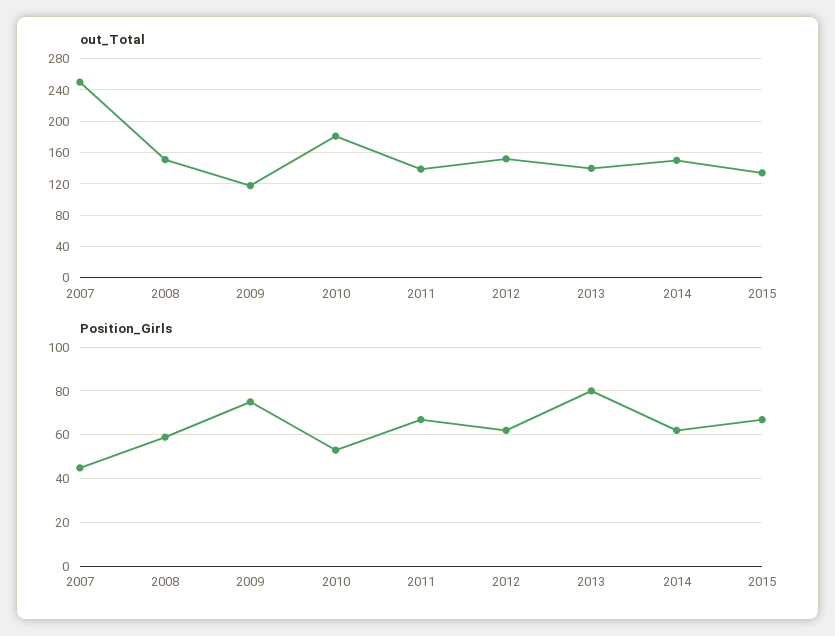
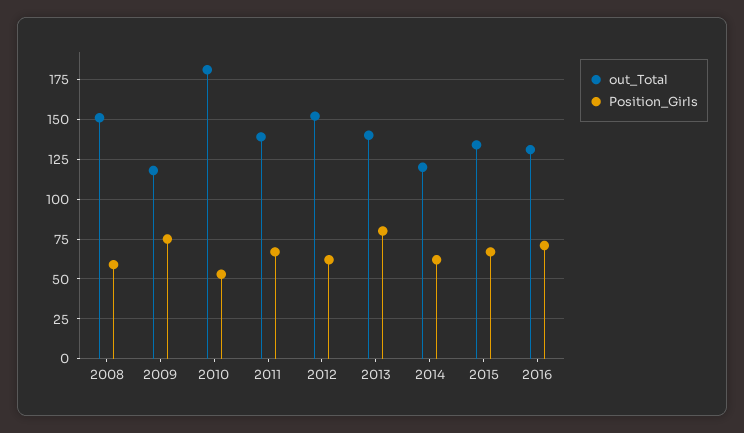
out_Total, 2007: 250 -> none
out_Total, 2014: 150 -> 120
Position_Girls, 2007: 45 -> none
out_Total, 2016: none -> 130
Position_Girls, 2016: none -> 70

